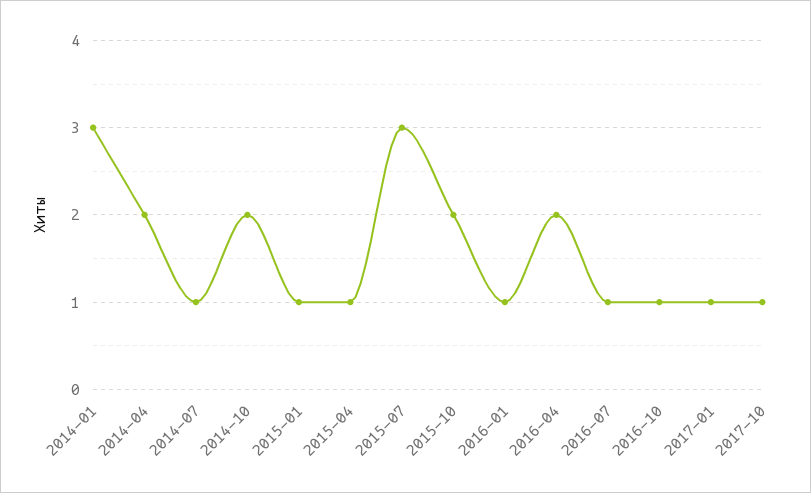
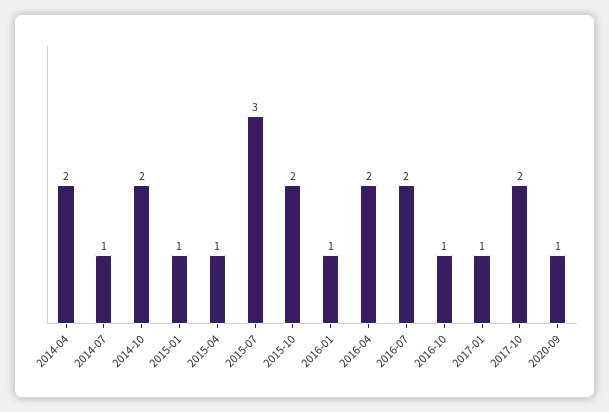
2014-01: 3 -> none
2016-07: 1 -> 2
2017-10: 1 -> 2
2020-09: none -> 1

